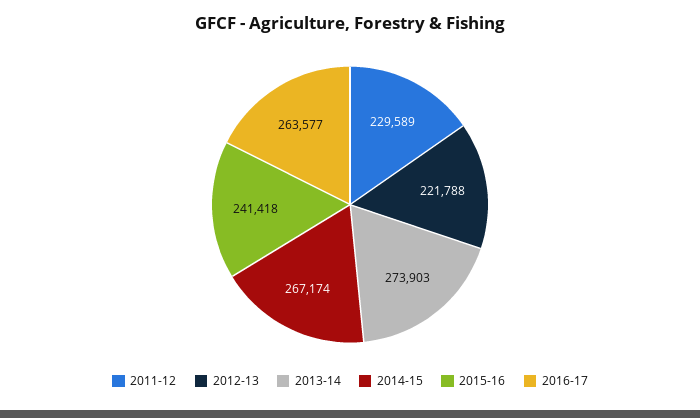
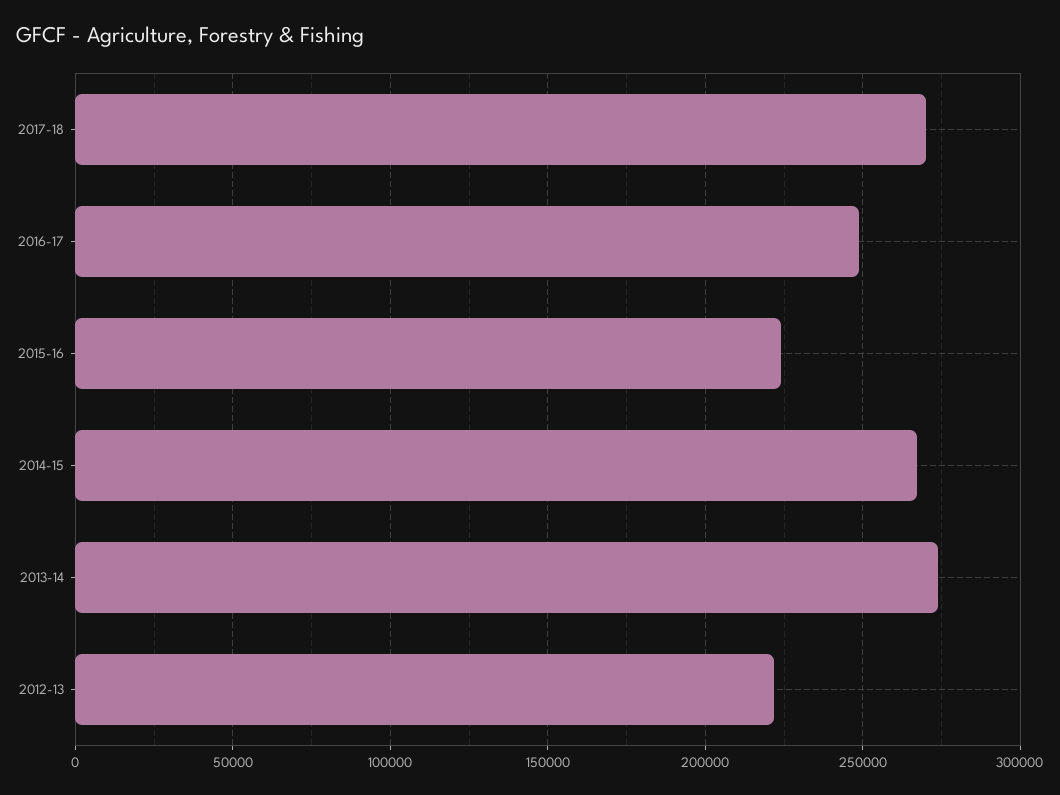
2011-12: 229589 -> none
2015-16: 241418 -> 225000
2016-17: 263577 -> 250000
2017-18: none -> 270000

